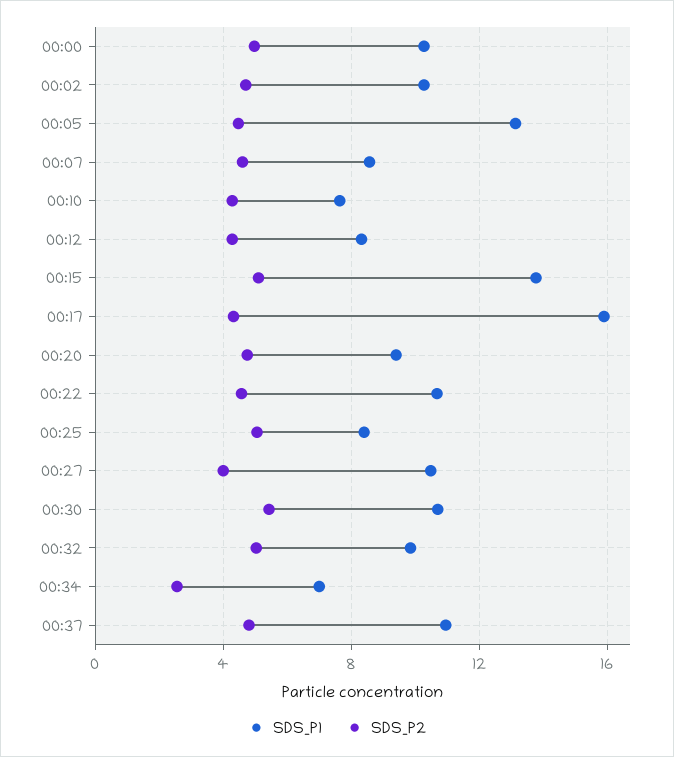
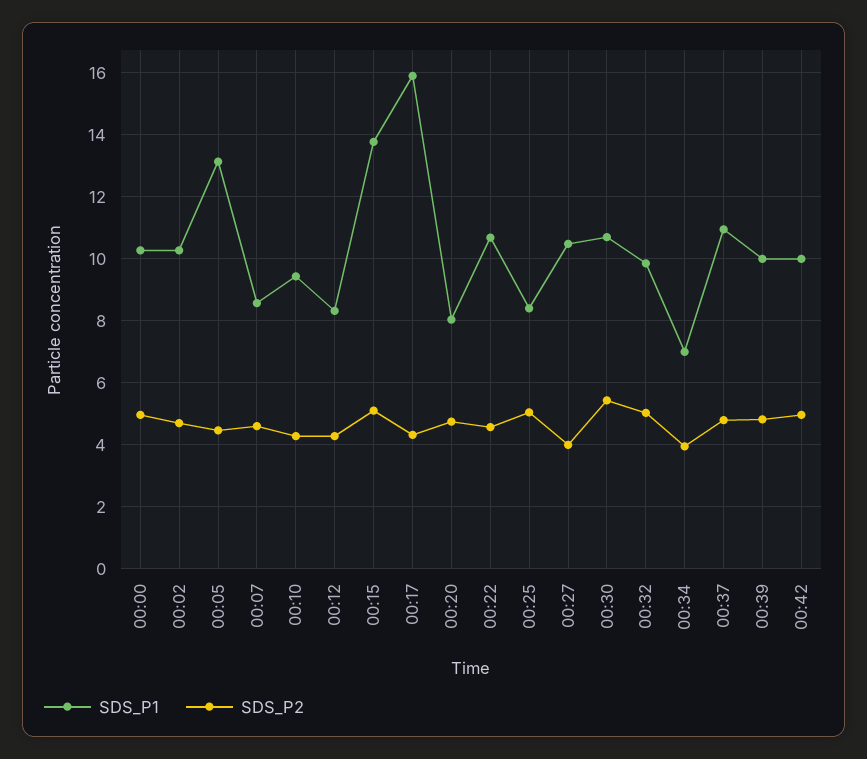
SDS_P1, 00:10: 7.5 -> 9.4
SDS_P1, 00:20: 9.5 -> 8
SDS_P2, 00:34: 2.5 -> 4
SDS_P1, 00:39: none -> 10
SDS_P2, 00:39: none -> 4.8
SDS_P1, 00:42: none -> 10
SDS_P2, 00:42: none -> 5

